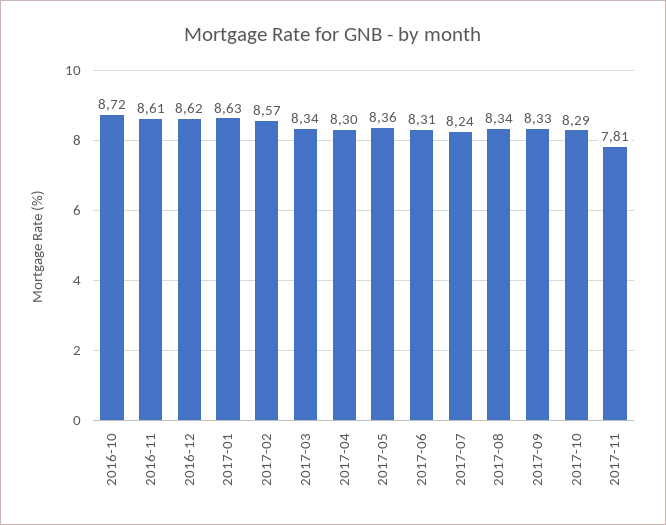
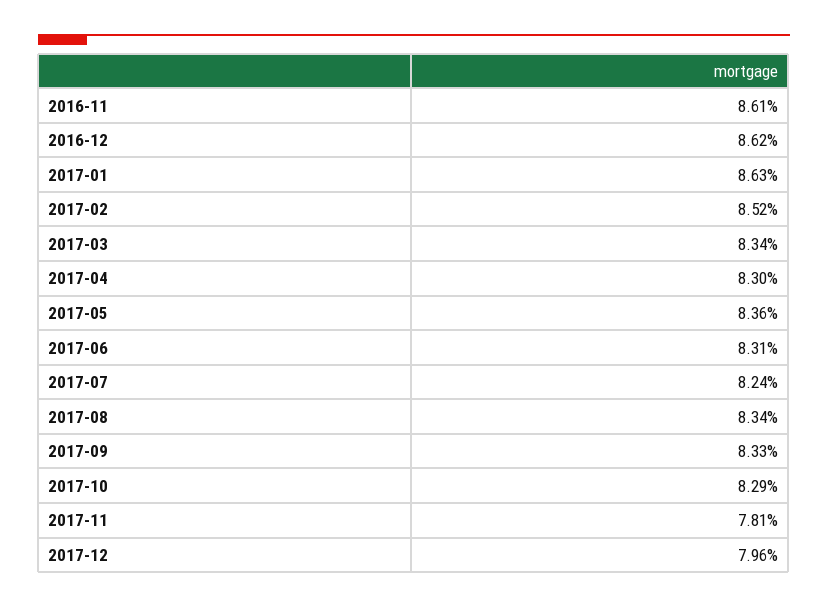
2016-10: 8.72 -> none
2017-02: 8.57 -> 8.52
2017-12: none -> 7.96

